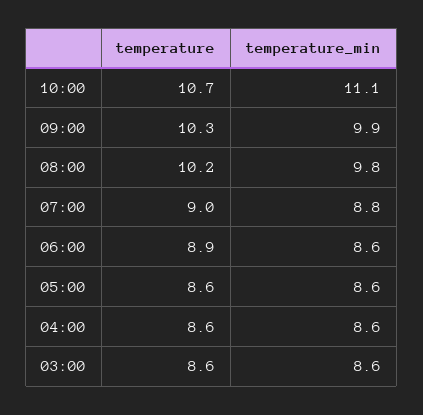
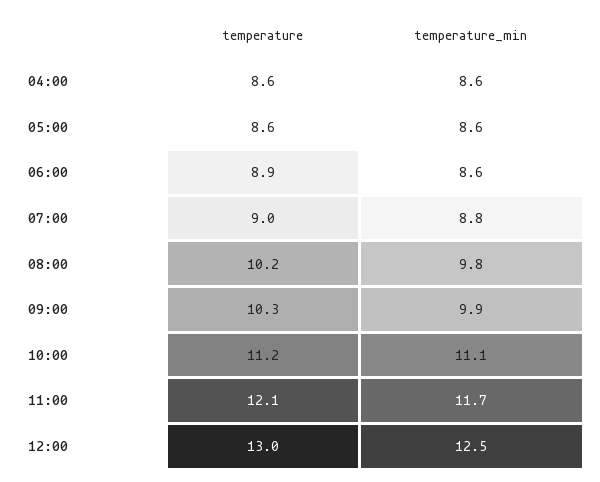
temperature, 10:00: 10.7 -> 11.2
temperature, 03:00: 8.6 -> none
temperature_min, 03:00: 8.6 -> none
temperature, 11:00: none -> 12.1
temperature_min, 11:00: none -> 11.7
temperature, 12:00: none -> 13
temperature_min, 12:00: none -> 12.5

